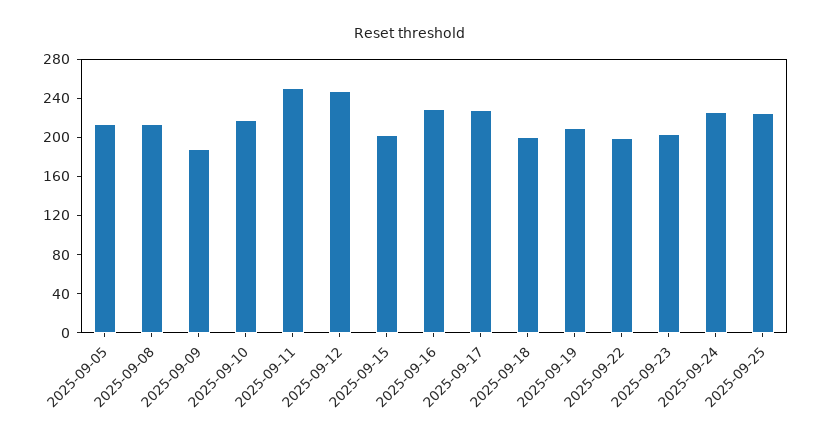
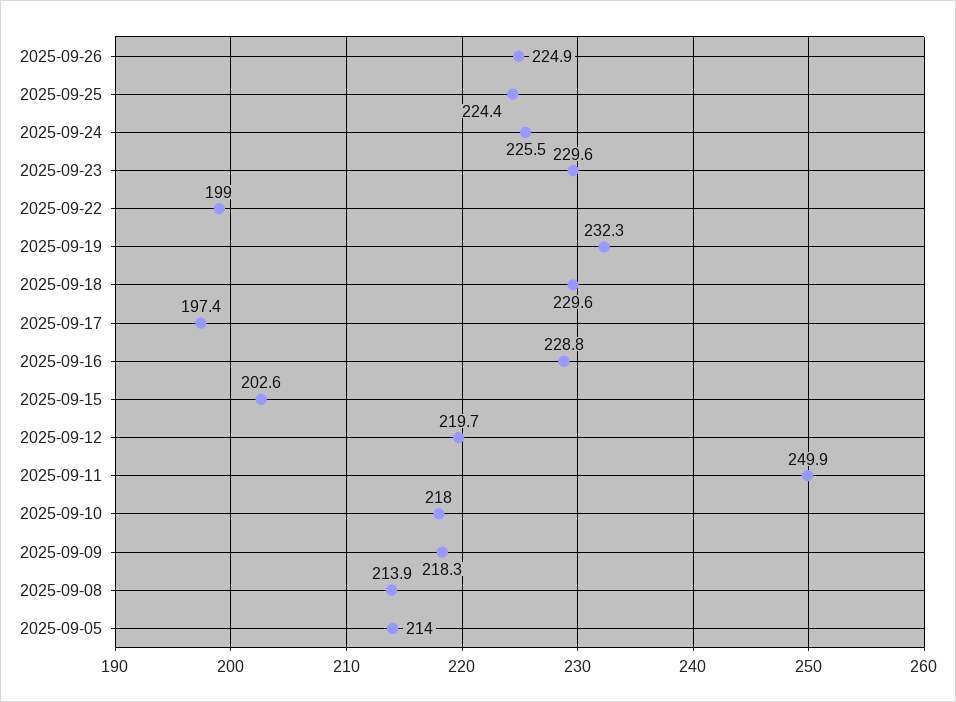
2025-09-09: 190 -> 218.3
2025-09-12: 250 -> 219.7
2025-09-17: 230 -> 197.4
2025-09-18: 200 -> 229.6
2025-09-19: 210 -> 232.3
2025-09-23: 200 -> 229.6
2025-09-26: none -> 224.9

